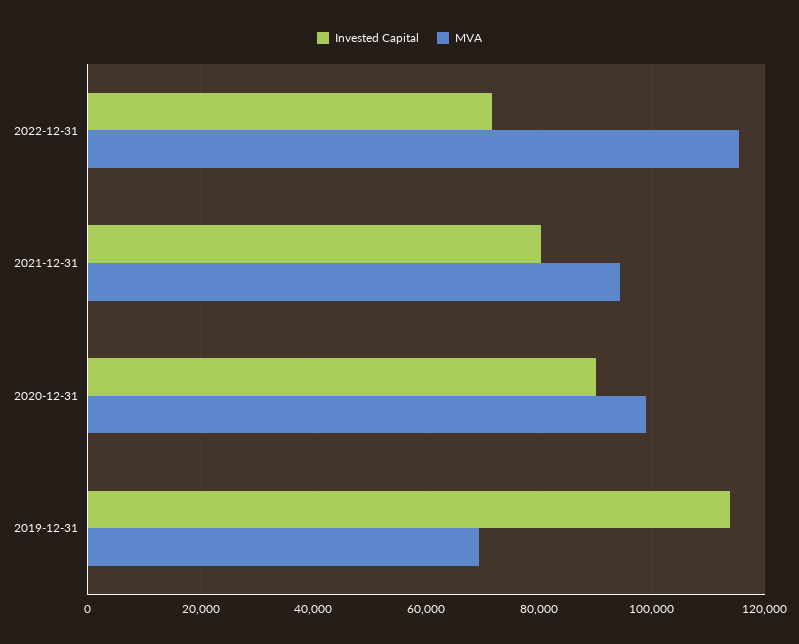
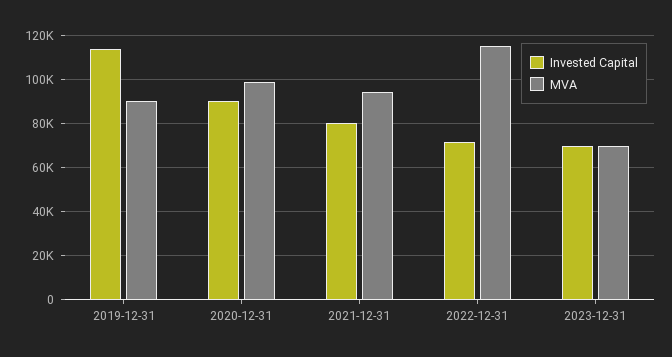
MVA, 2019-12-31: 70000 -> 90000
Invested Capital, 2023-12-31: none -> 70000
MVA, 2023-12-31: none -> 70000

